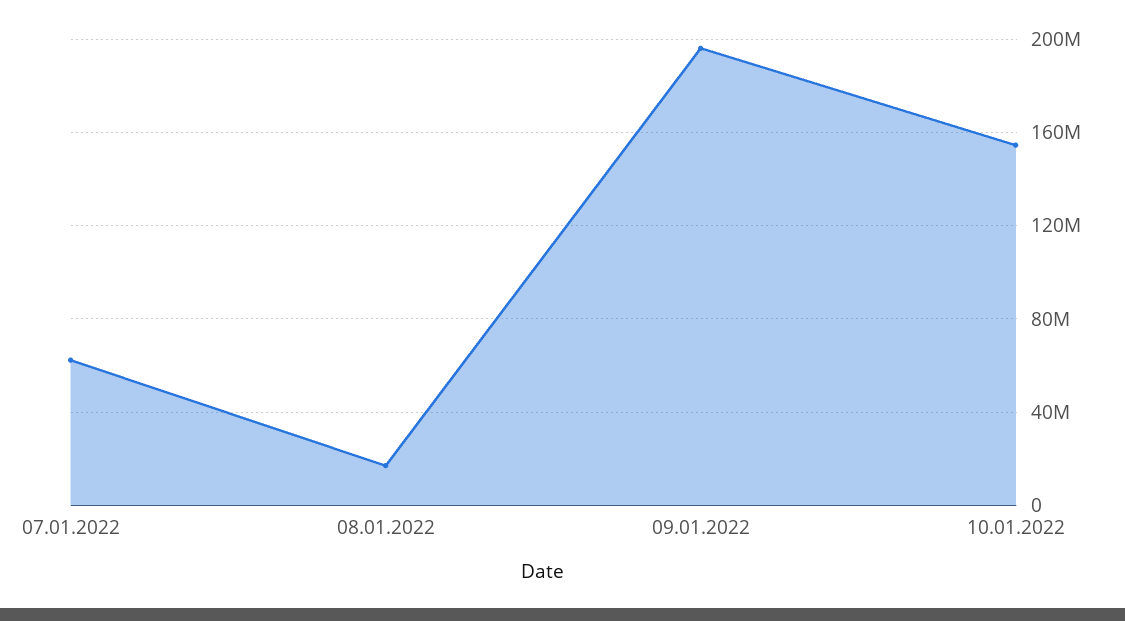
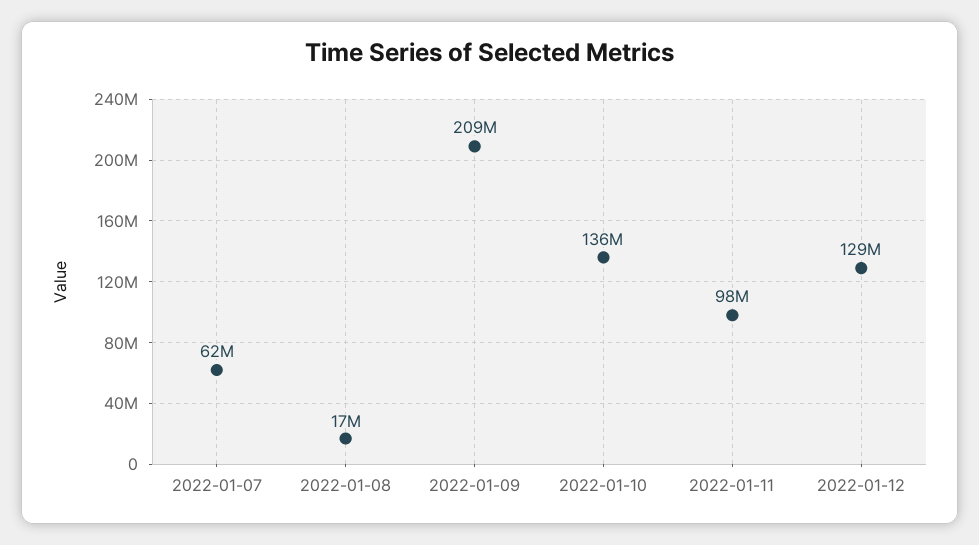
09.01.2022: 195000000 -> 209000000
10.01.2022: 155000000 -> 136000000
2022-01-11: none -> 98000000
2022-01-12: none -> 129000000

